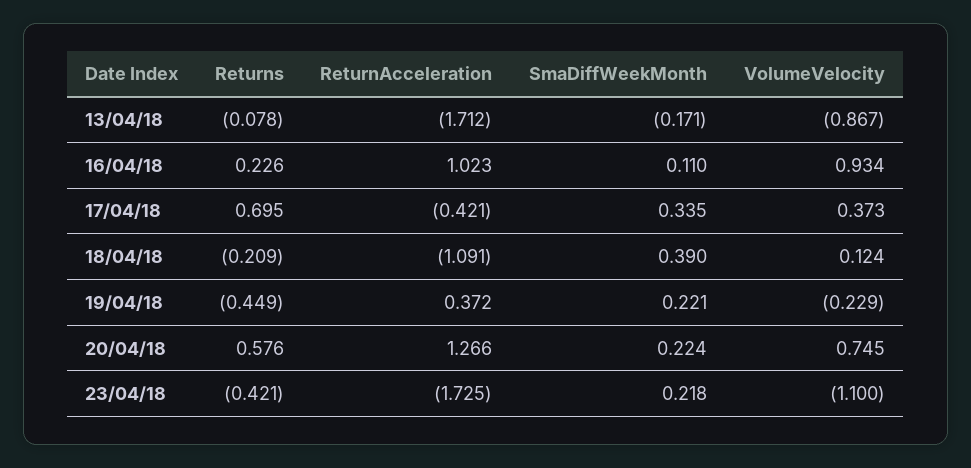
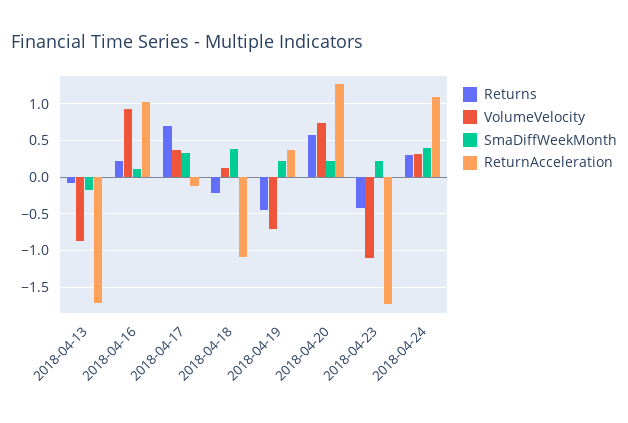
ReturnAcceleration, 17/04/18: -0.421 -> -0.1
VolumeVelocity, 19/04/18: -0.229 -> -0.7
Returns, 2018-04-24: none -> 0.3
VolumeVelocity, 2018-04-24: none -> 0.3
SmaDiffWeekMonth, 2018-04-24: none -> 0.4
ReturnAcceleration, 2018-04-24: none -> 1.1

